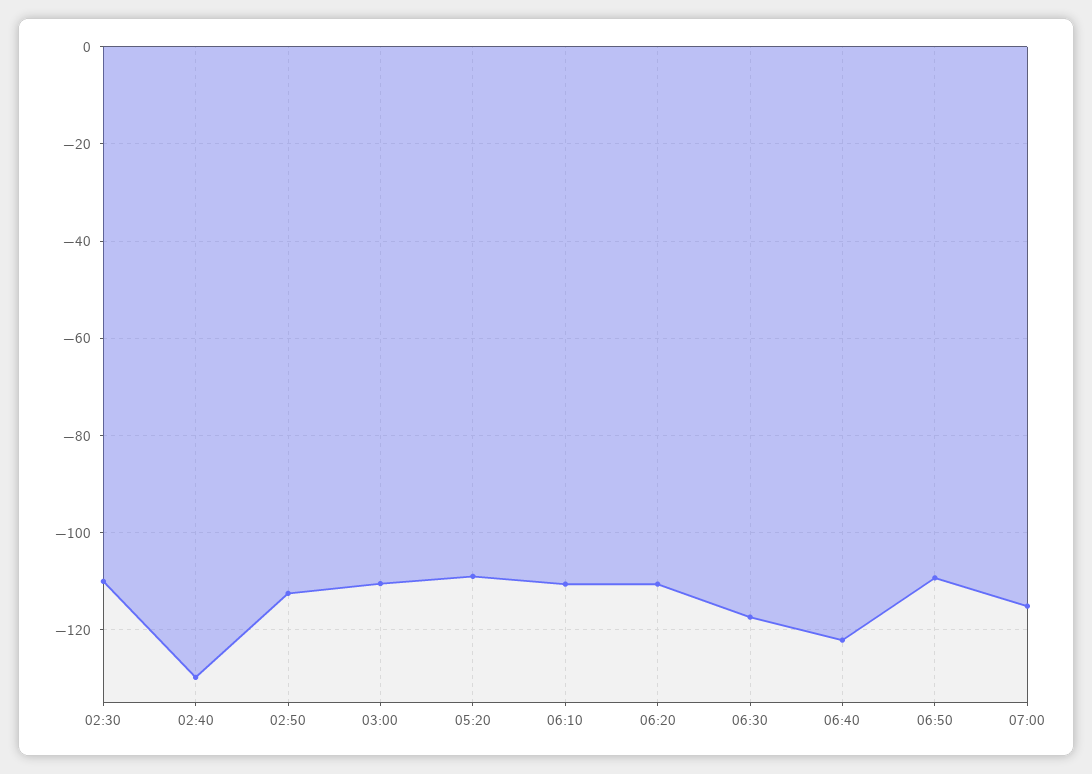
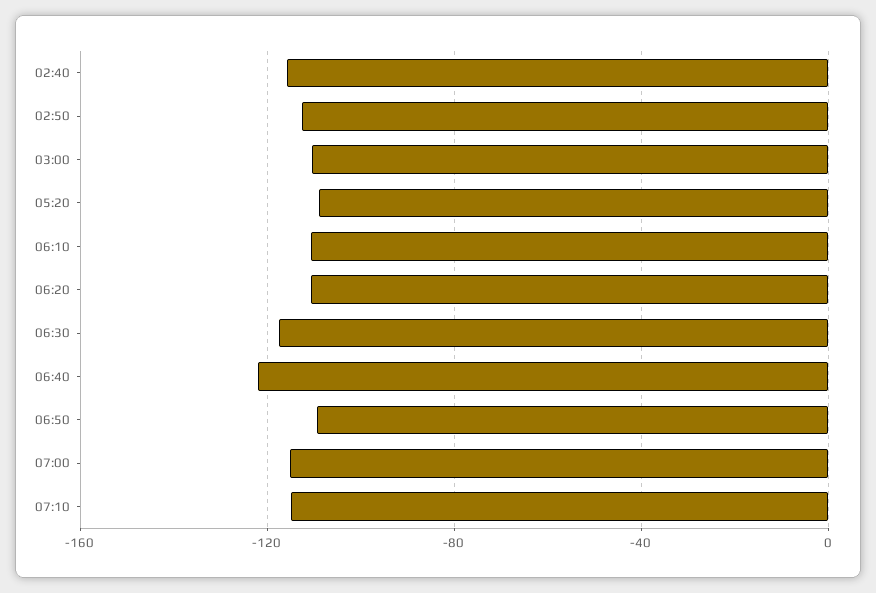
02:30: -110 -> none
02:40: -130 -> -115
07:10: none -> -115

